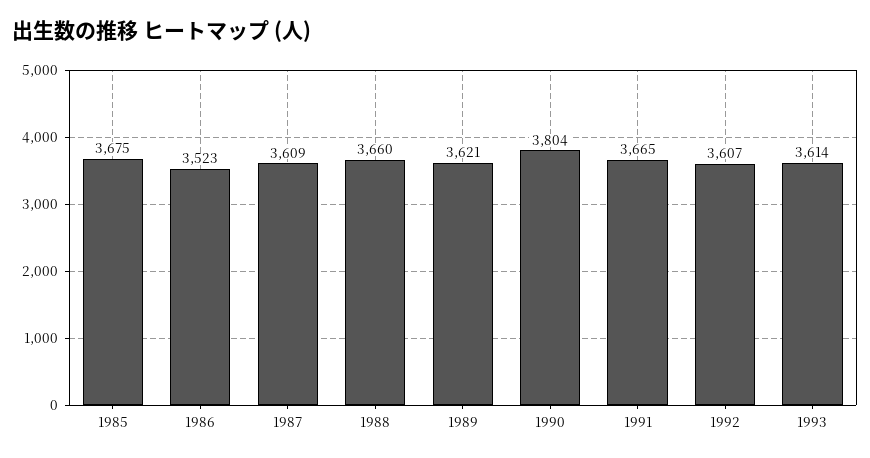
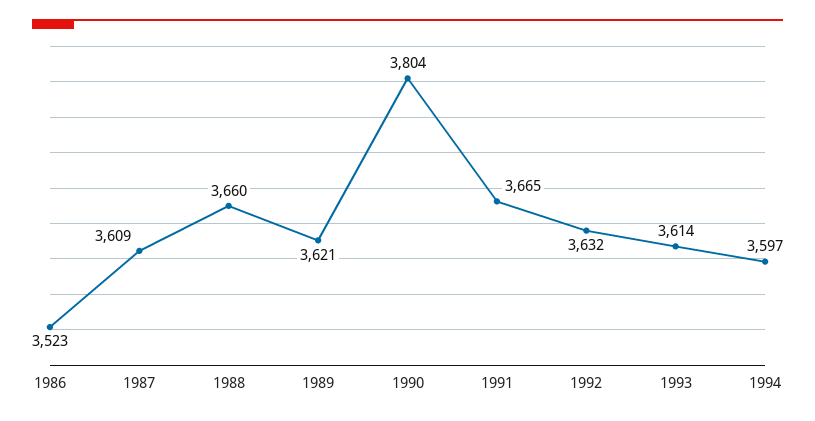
1985: 3675 -> none
1992: 3607 -> 3632
1994: none -> 3597

